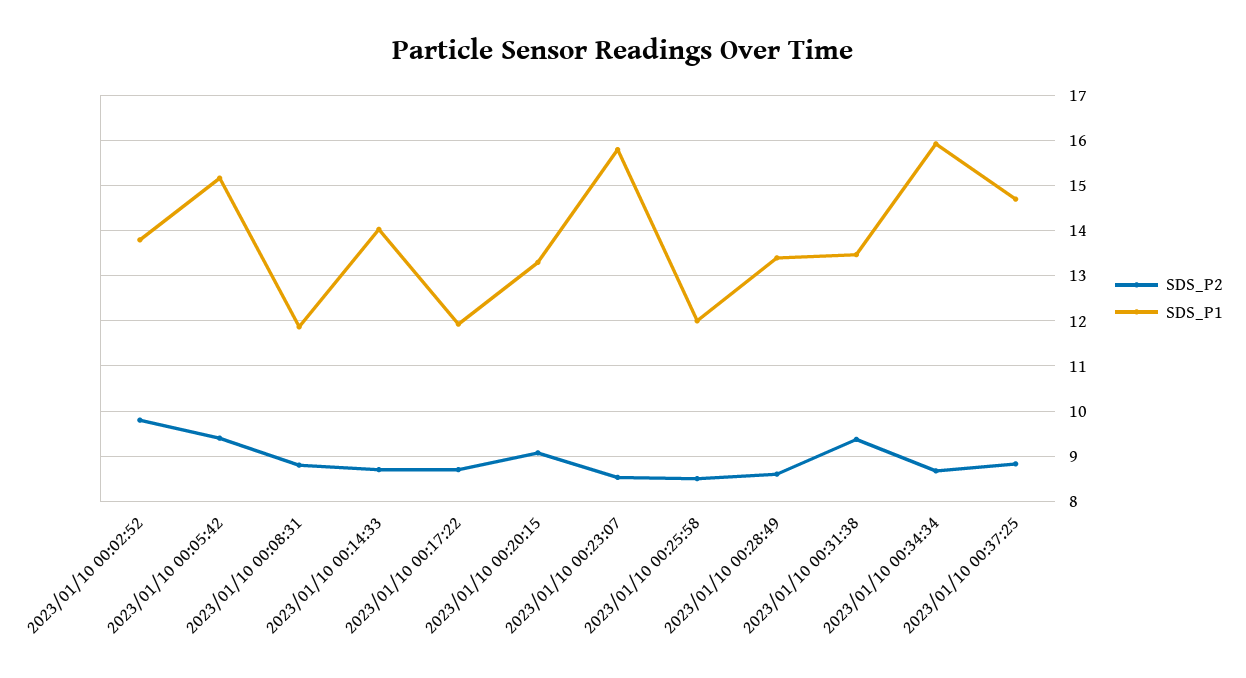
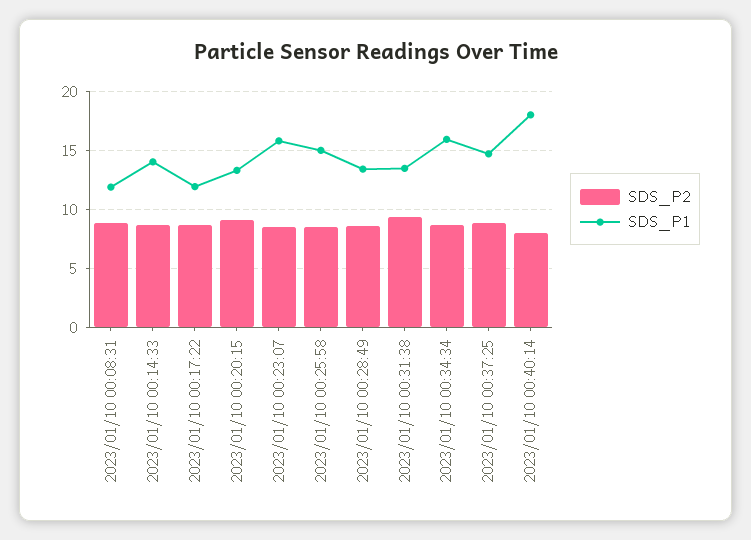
SDS_P2, 2023/01/10 00:02:52: 9.8 -> none
SDS_P1, 2023/01/10 00:02:52: 13.8 -> none
SDS_P2, 2023/01/10 00:05:42: 9.4 -> none
SDS_P1, 2023/01/10 00:05:42: 15.2 -> none
SDS_P1, 2023/01/10 00:25:58: 12 -> 15
SDS_P2, 2023/01/10 00:40:14: none -> 8
SDS_P1, 2023/01/10 00:40:14: none -> 18

